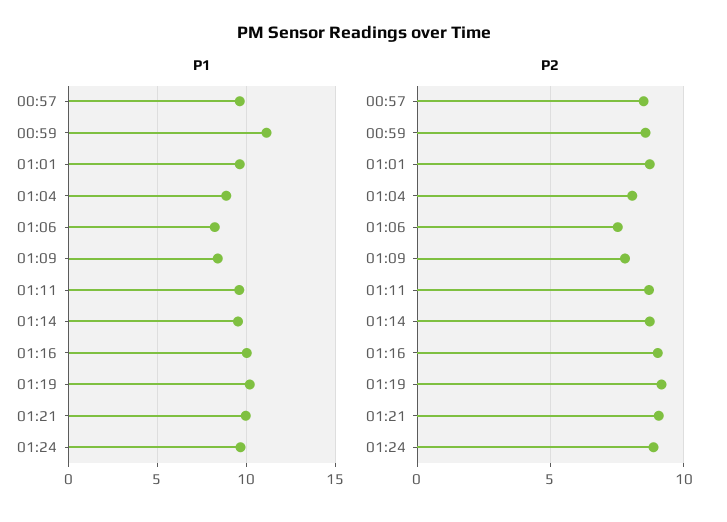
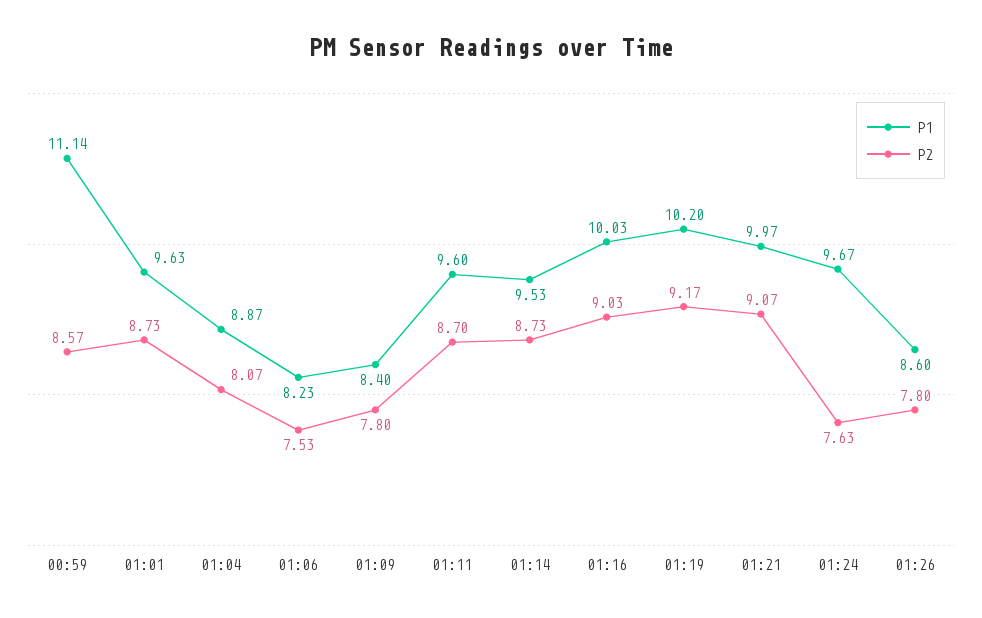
P1, 00:57: 9.5 -> none
P2, 00:57: 8.5 -> none
P2, 01:24: 9 -> 7.63
P1, 01:26: none -> 8.6
P2, 01:26: none -> 7.8

